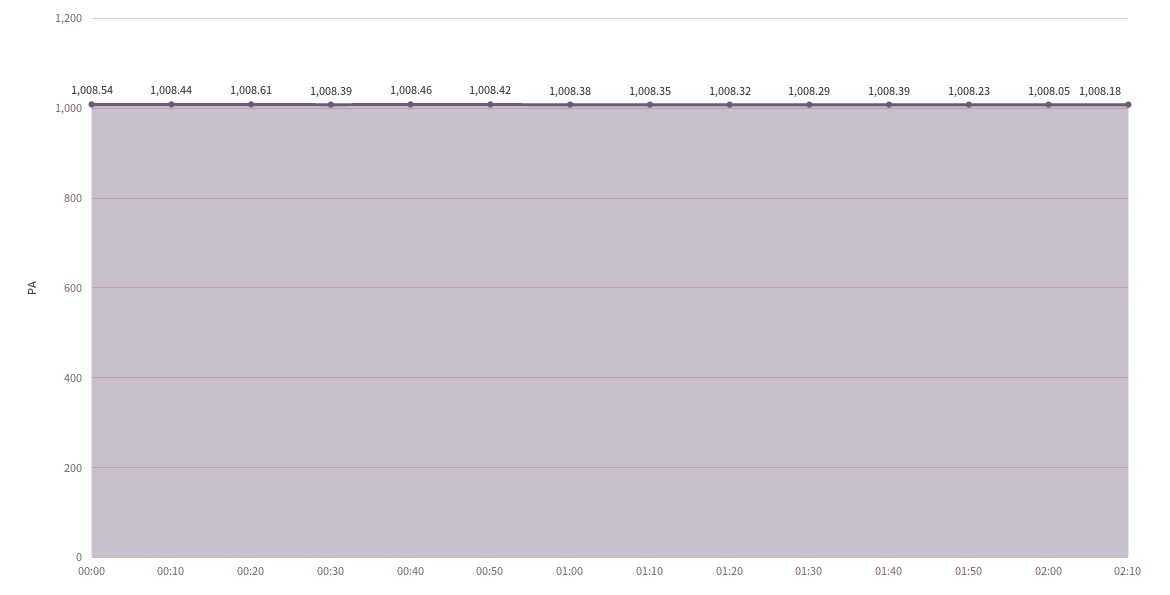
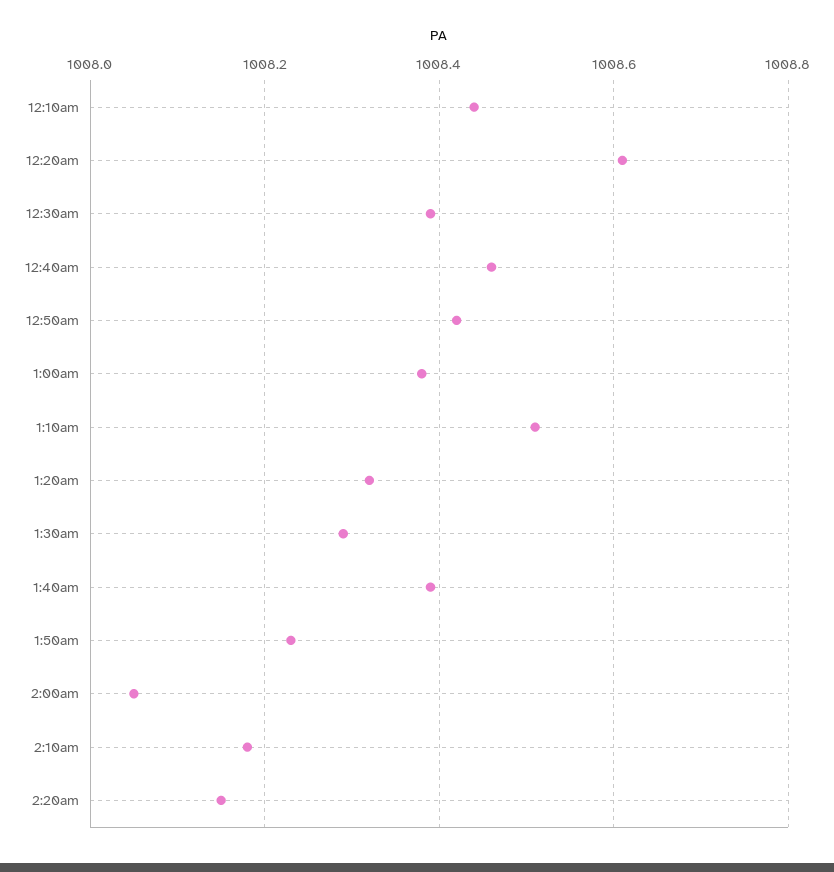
00:00: 1008.54 -> none
01:10: 1008.35 -> 1008.5
2:20am: none -> 1008.15

